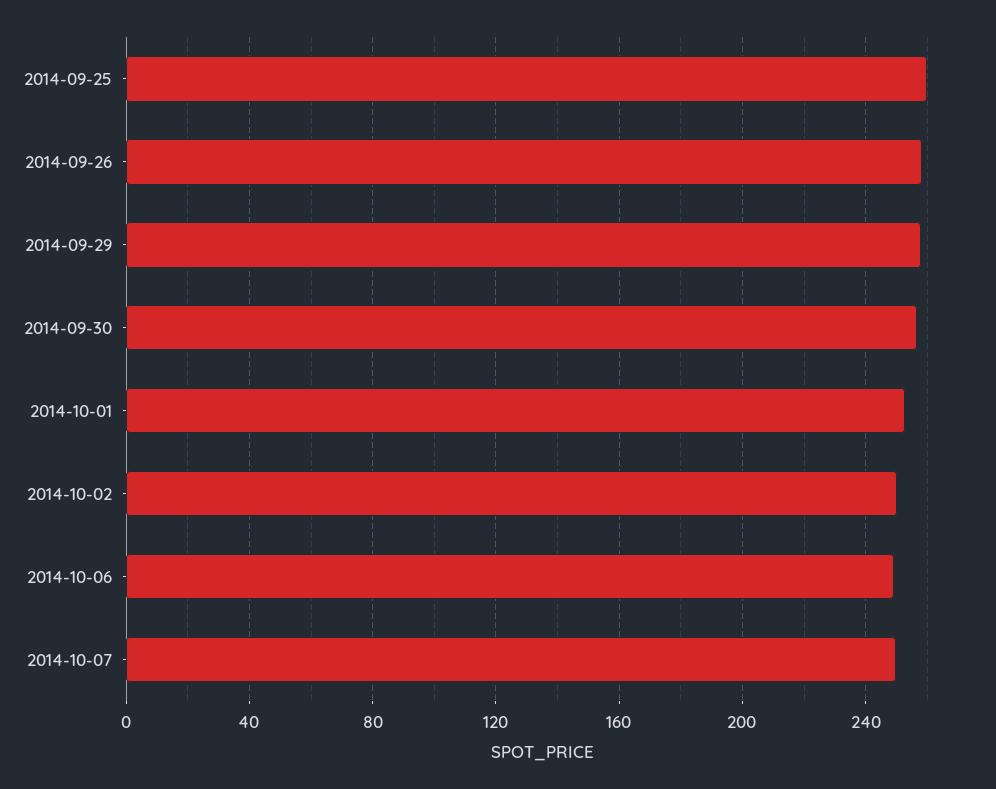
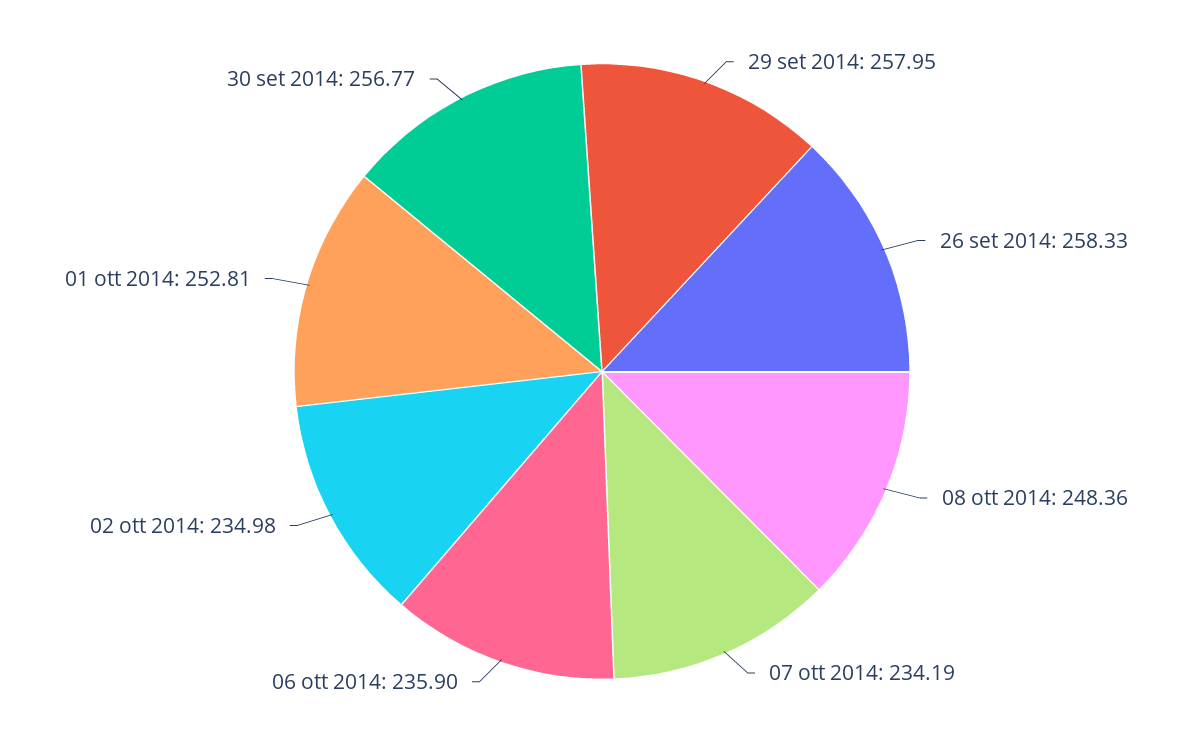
2014-09-25: 260 -> none
2014-10-02: 250 -> 234.98
2014-10-06: 250 -> 235.9
2014-10-07: 250 -> 234.19
08 ott 2014: none -> 248.36

